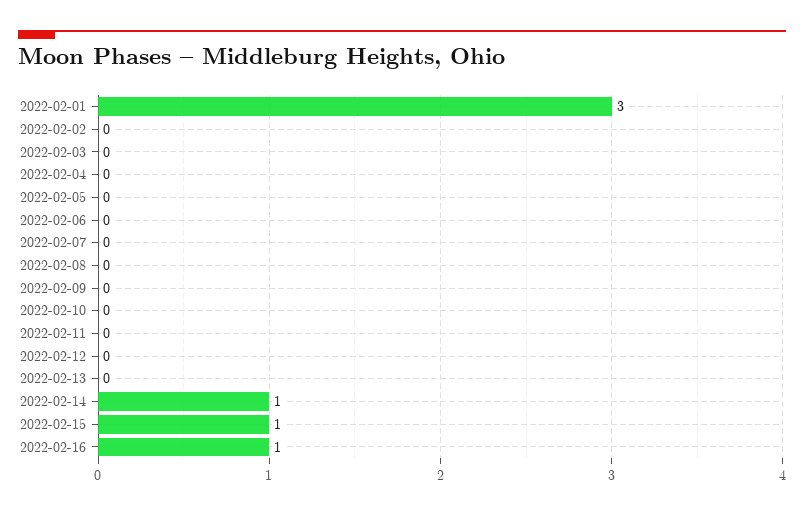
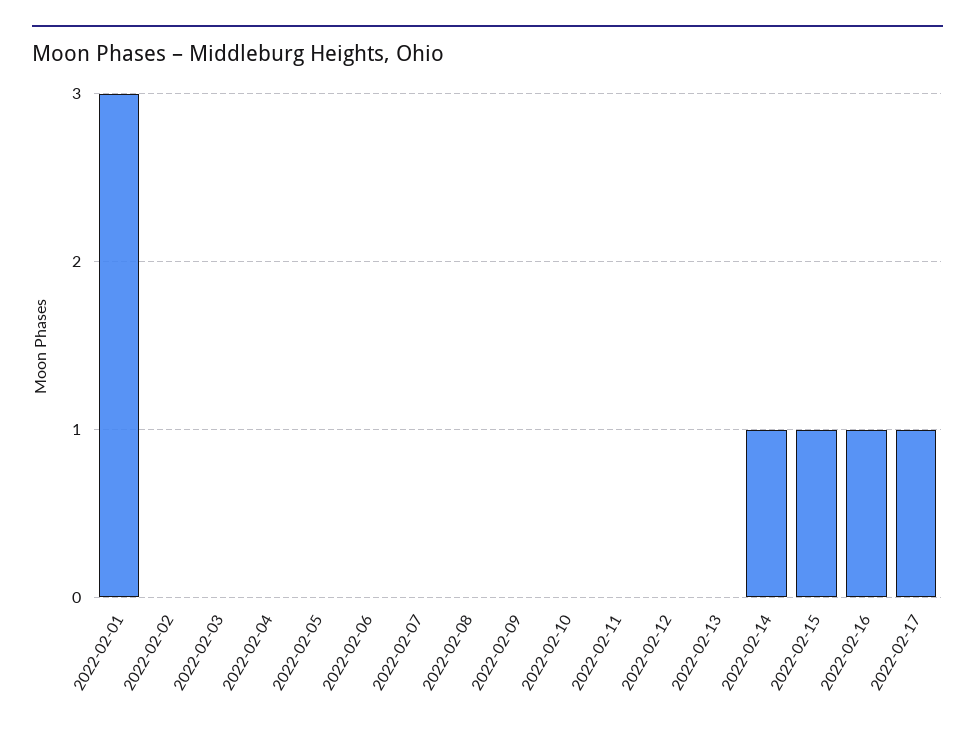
2022-02-17: none -> 1

